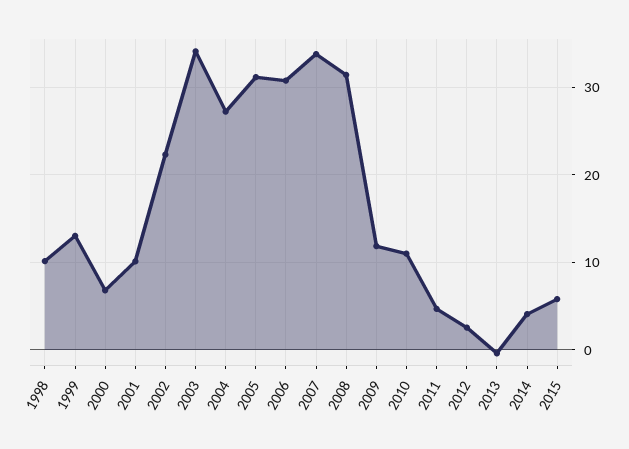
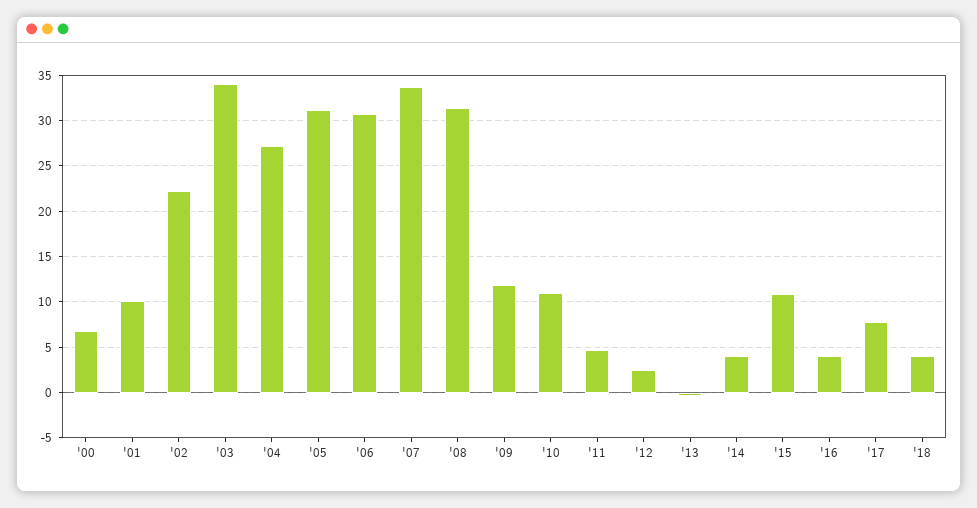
1998: 10 -> none
1999: 13 -> none
2015: 6 -> 11
'16: none -> 4
'17: none -> 8
'18: none -> 4

